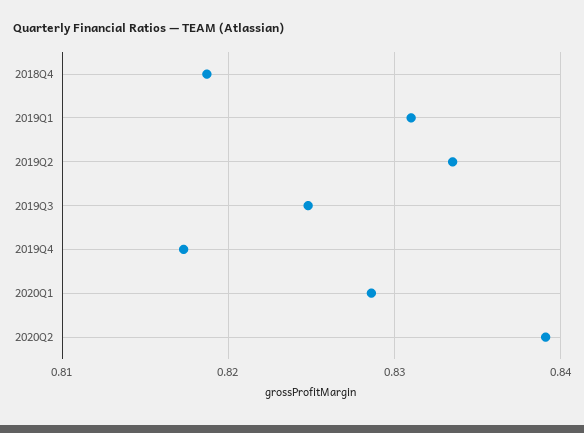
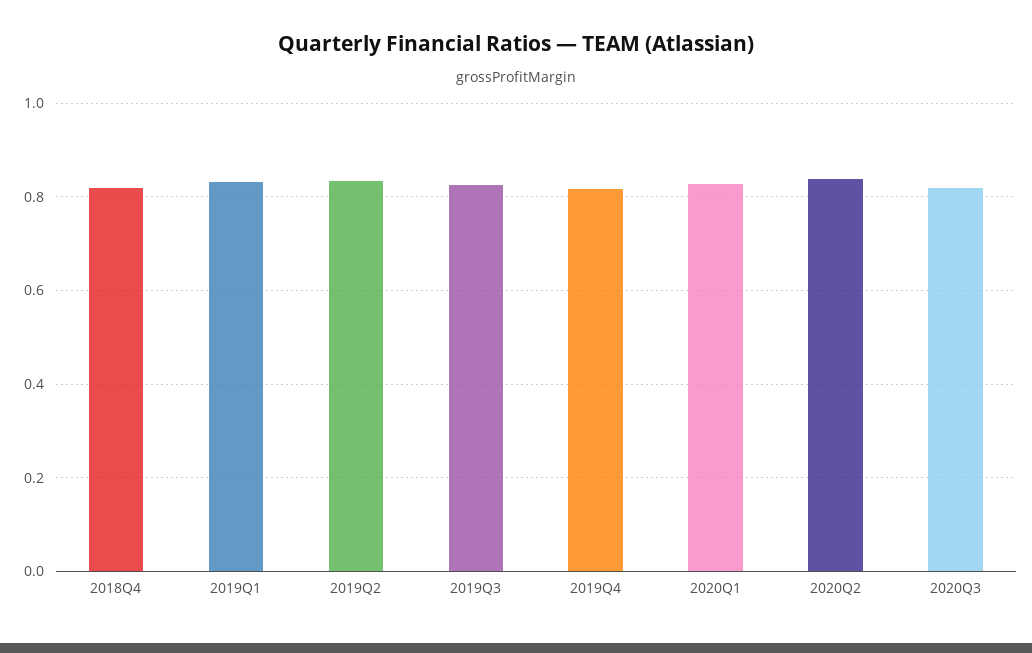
2020Q3: none -> 0.82

